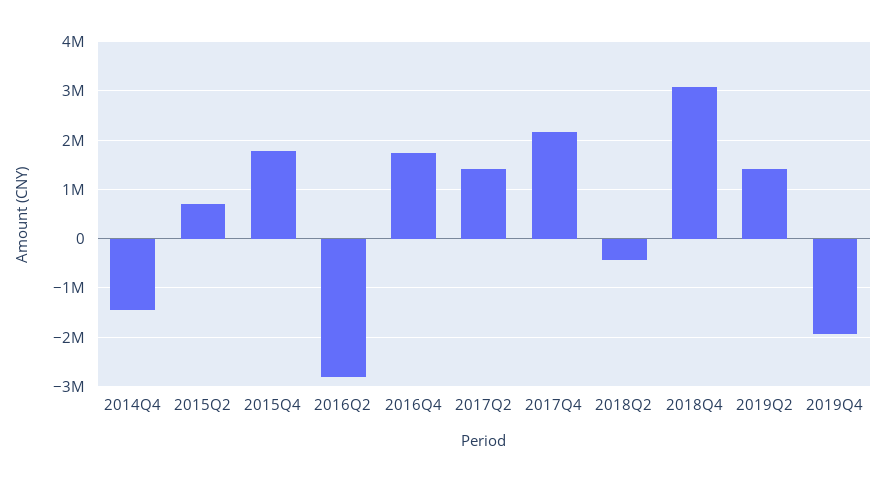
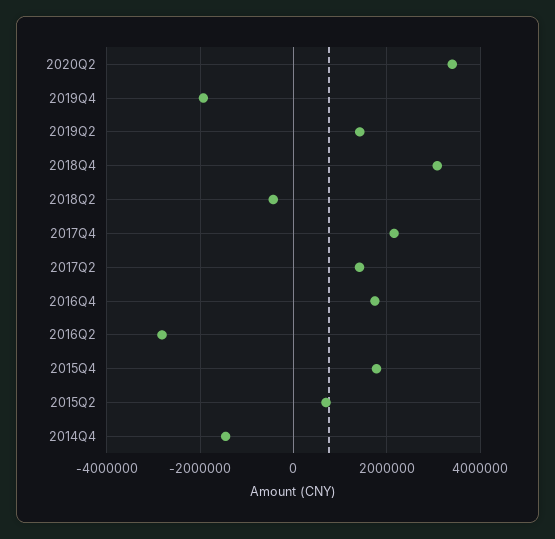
2020Q2: none -> 3400000

